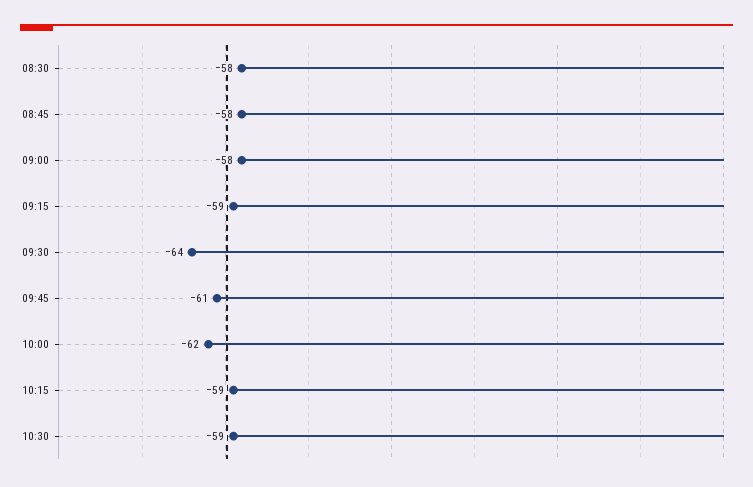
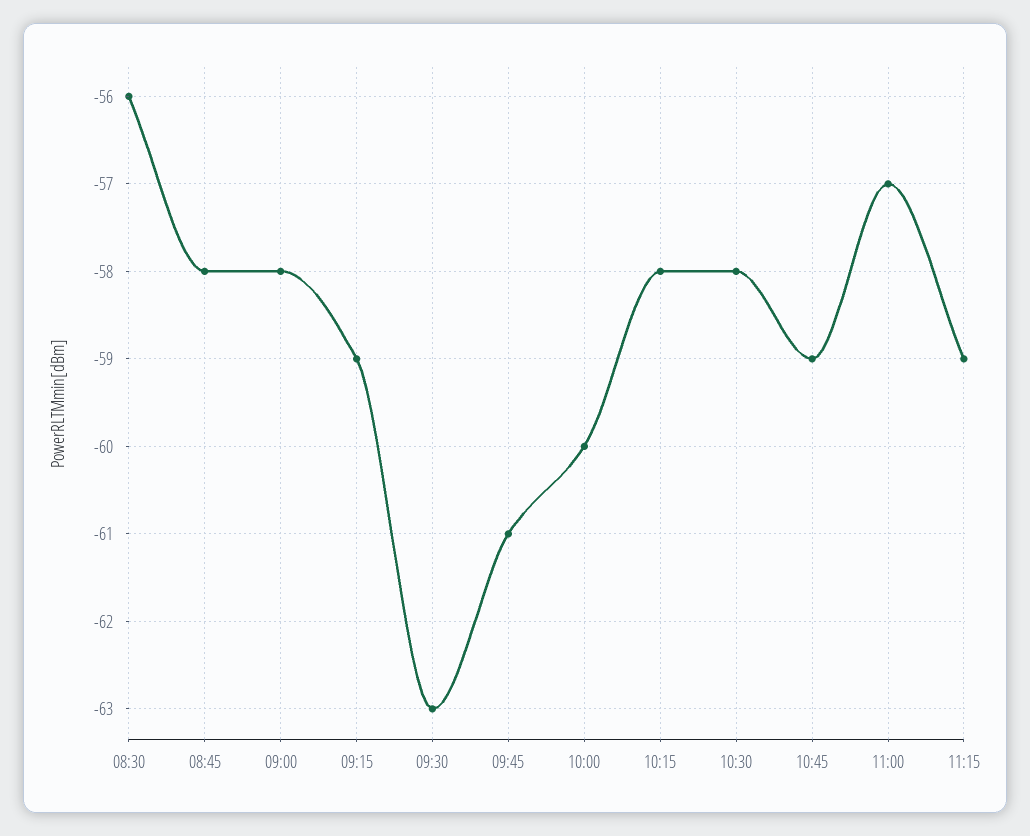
08:30: -58 -> -56
09:30: -64 -> -63
10:00: -62 -> -60
10:15: -59 -> -58
10:30: -59 -> -58
10:45: none -> -59
11:00: none -> -57
11:15: none -> -59

